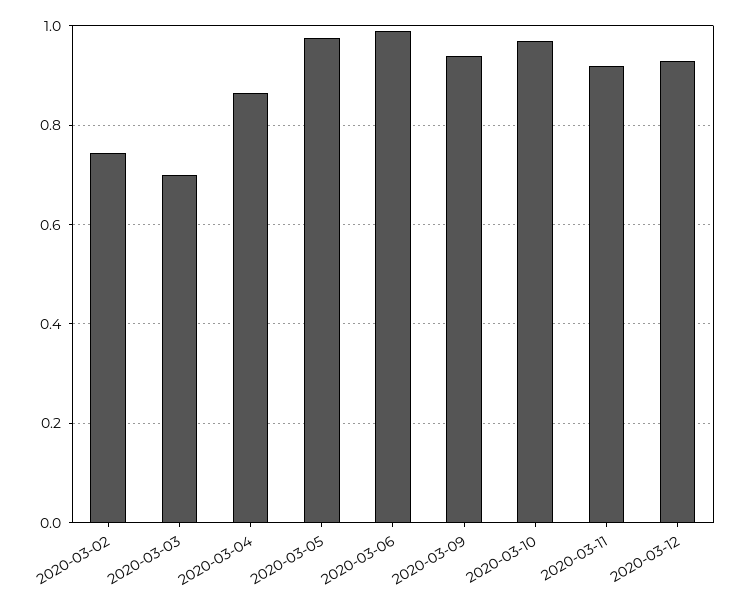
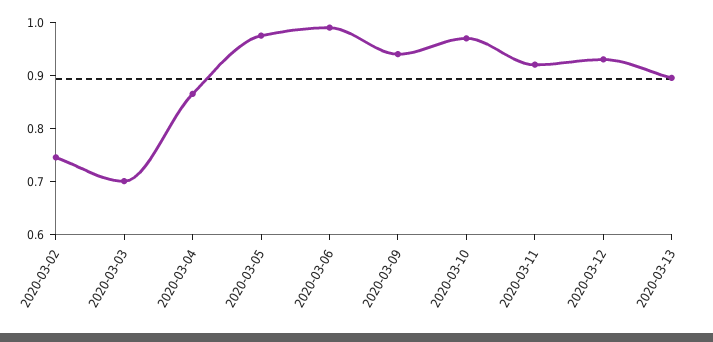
2020-03-13: none -> 0.9

